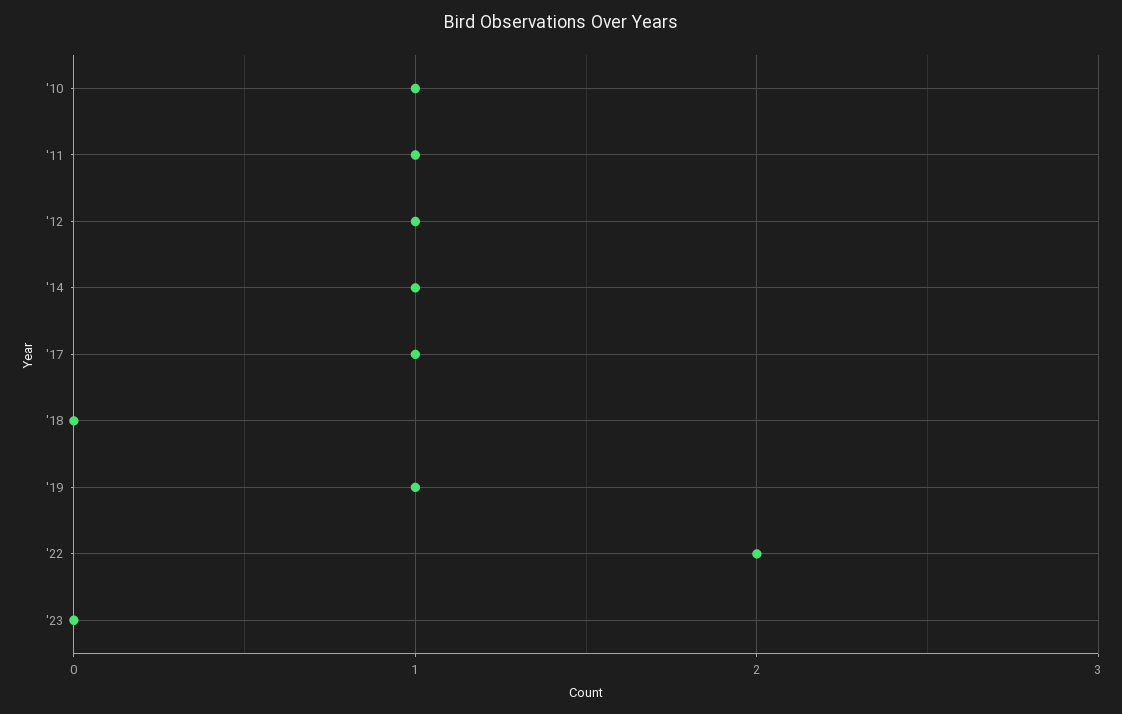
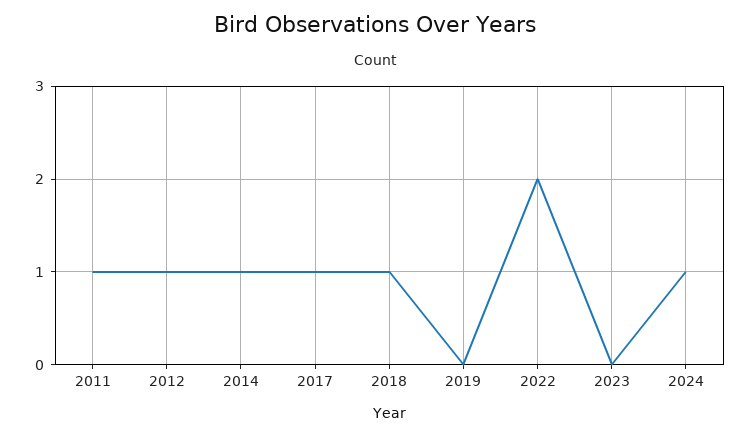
'10: 1 -> none
'18: 0 -> 1
'19: 1 -> 0
2024: none -> 1

